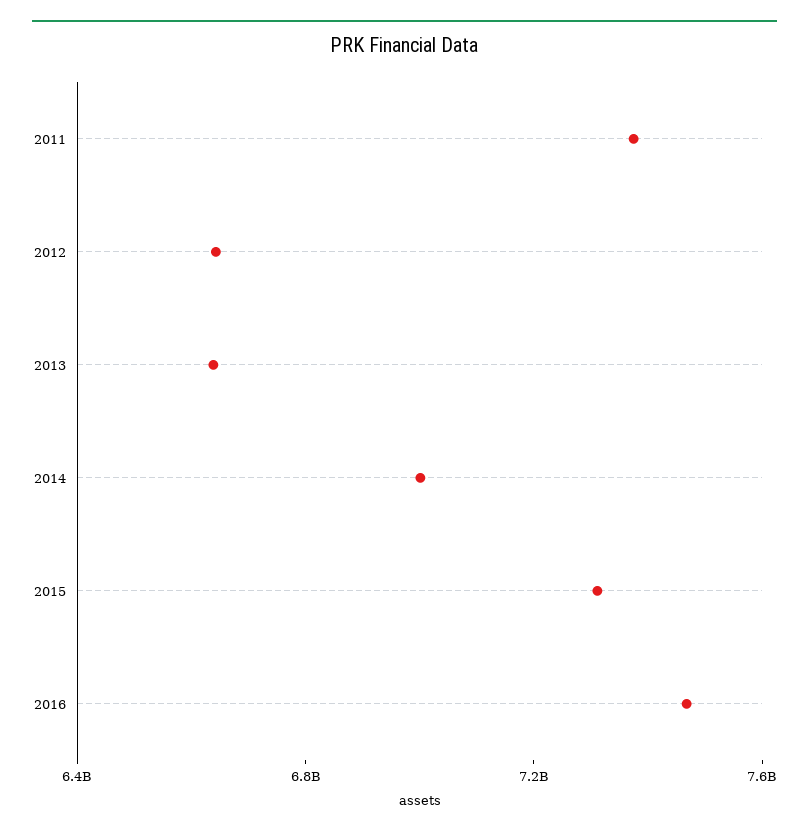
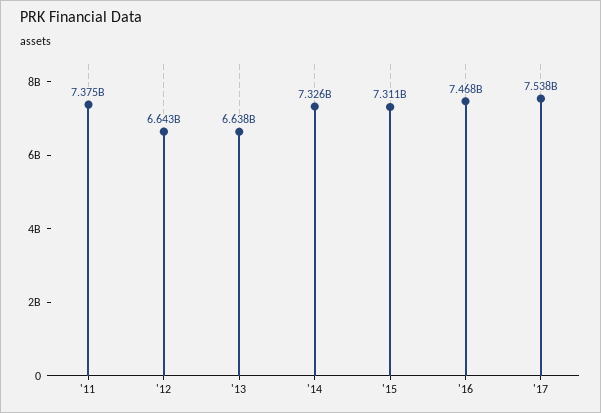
2014: 7000000000 -> 7326000000
'17: none -> 7538000000

